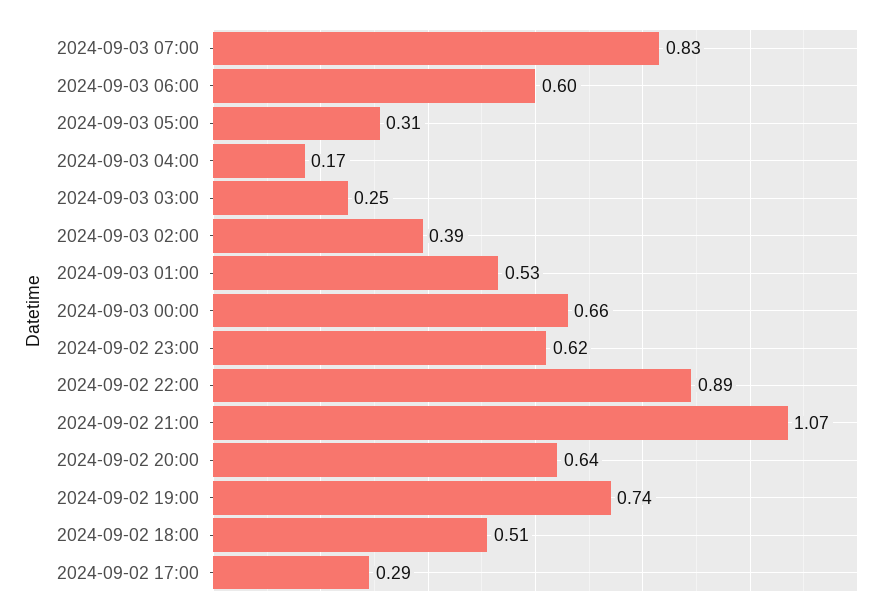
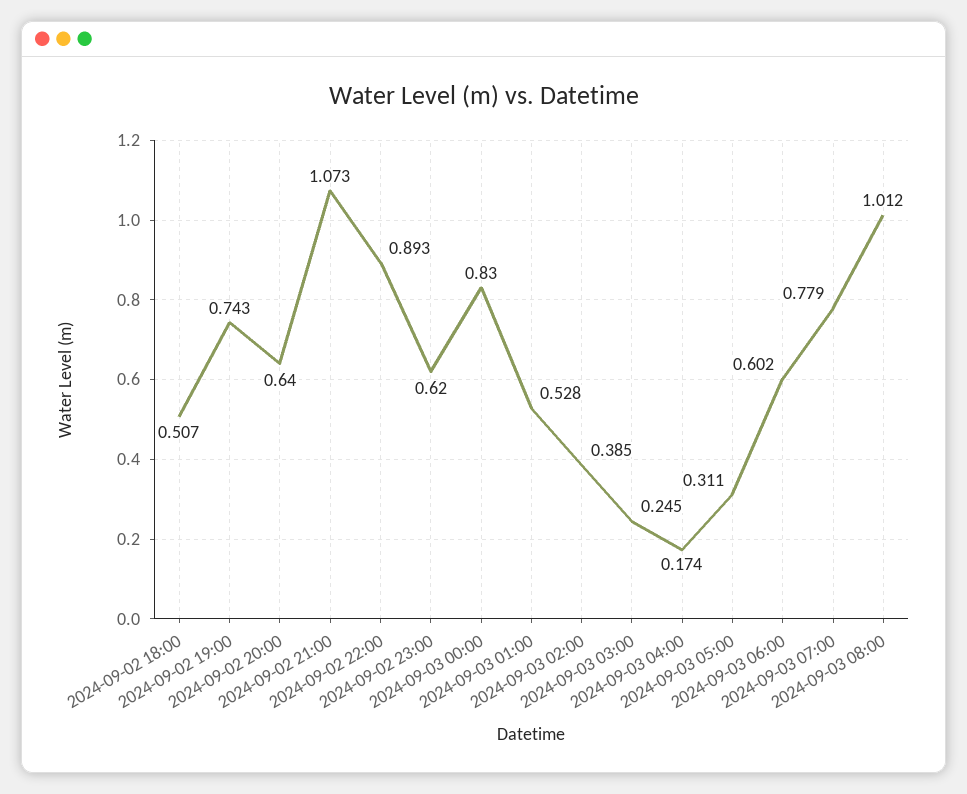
2024-09-03 07:00: 0.83 -> 0.779
2024-09-03 00:00: 0.66 -> 0.83
2024-09-02 17:00: 0.29 -> none
2024-09-03 08:00: none -> 1.012

